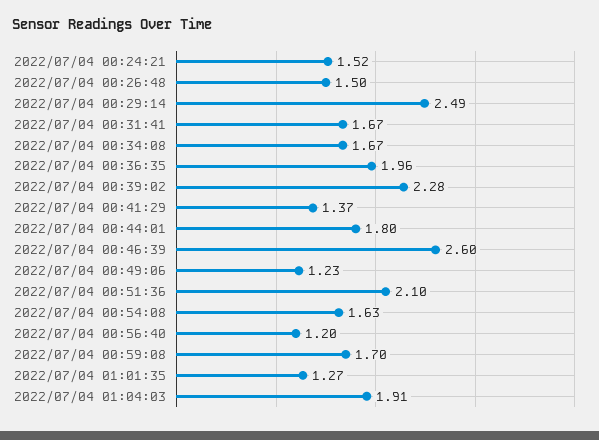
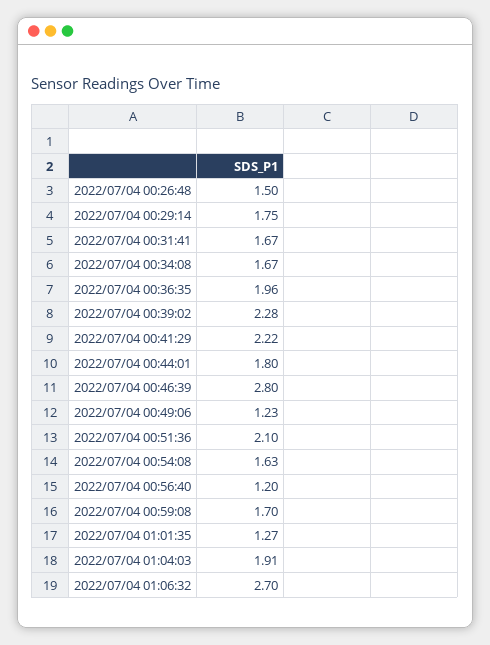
2022/07/04 00:24:21: 1.52 -> none
2022/07/04 00:29:14: 2.49 -> 1.75
2022/07/04 00:41:29: 1.37 -> 2.22
2022/07/04 00:46:39: 2.6 -> 2.8
2022/07/04 01:06:32: none -> 2.7

